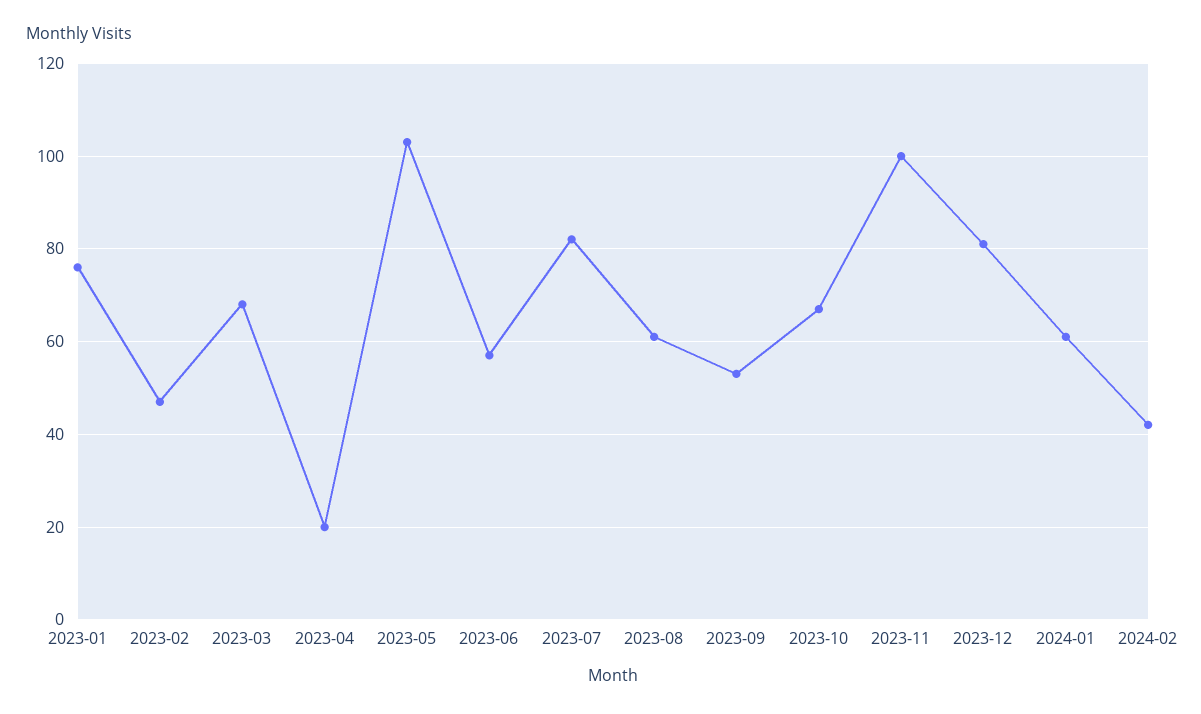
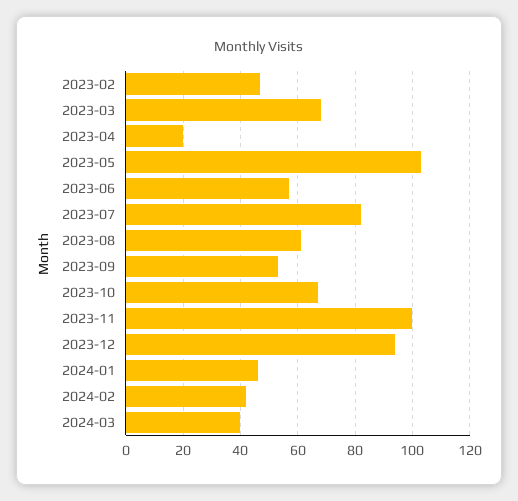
2023-01: 75 -> none
2023-12: 80 -> 95
2024-01: 60 -> 45
2024-03: none -> 40

